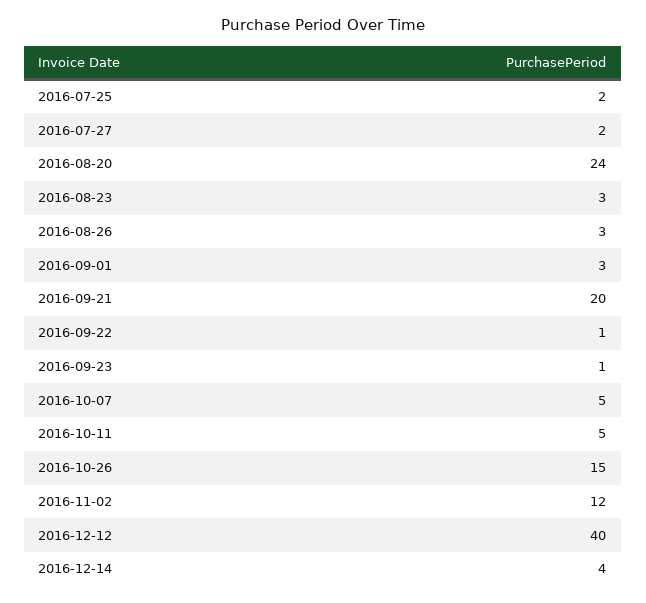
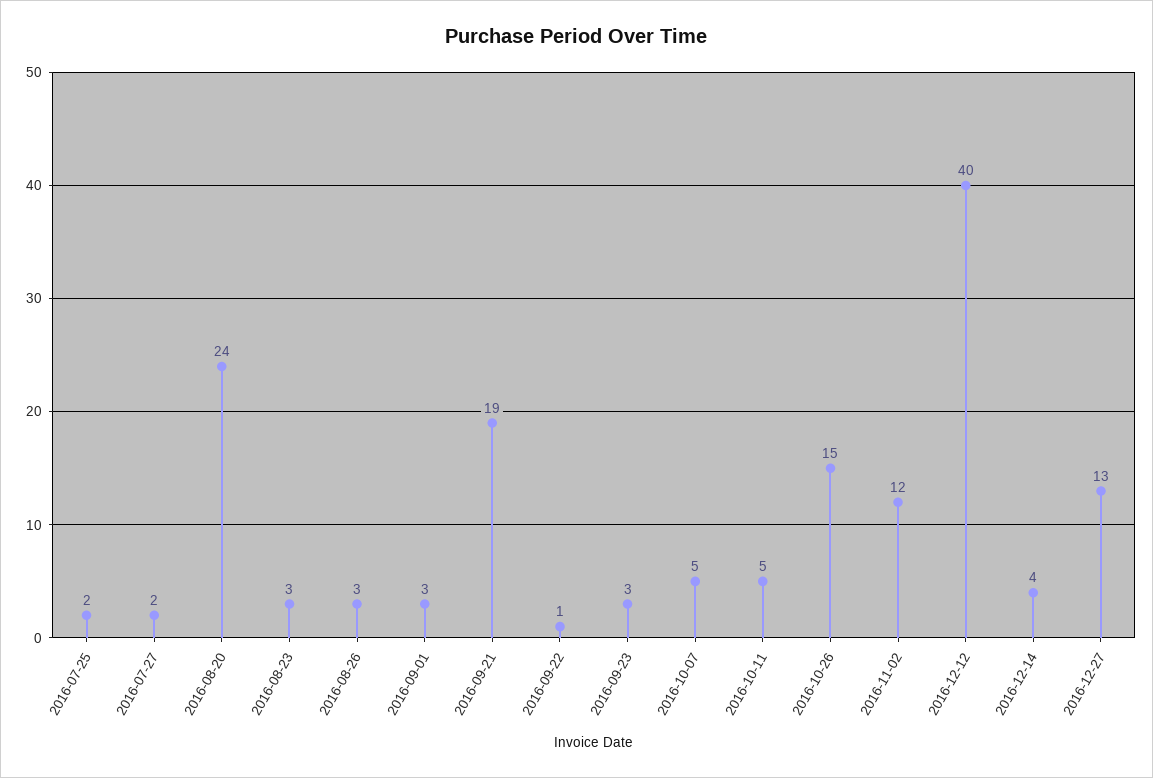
2016-09-21: 20 -> 19
2016-09-23: 1 -> 3
2016-12-27: none -> 13

